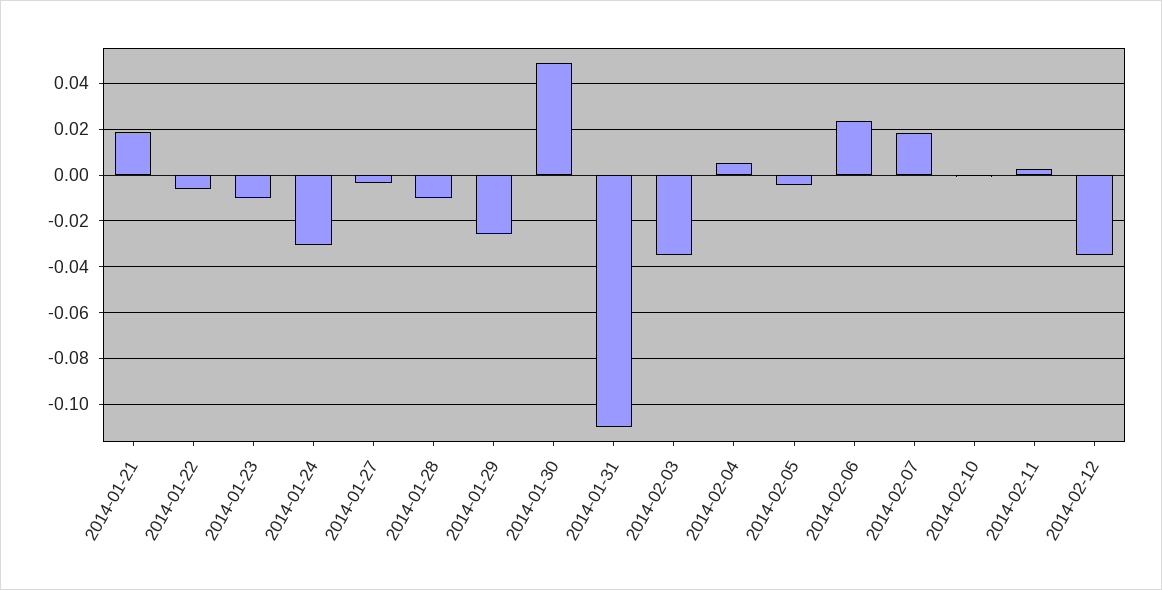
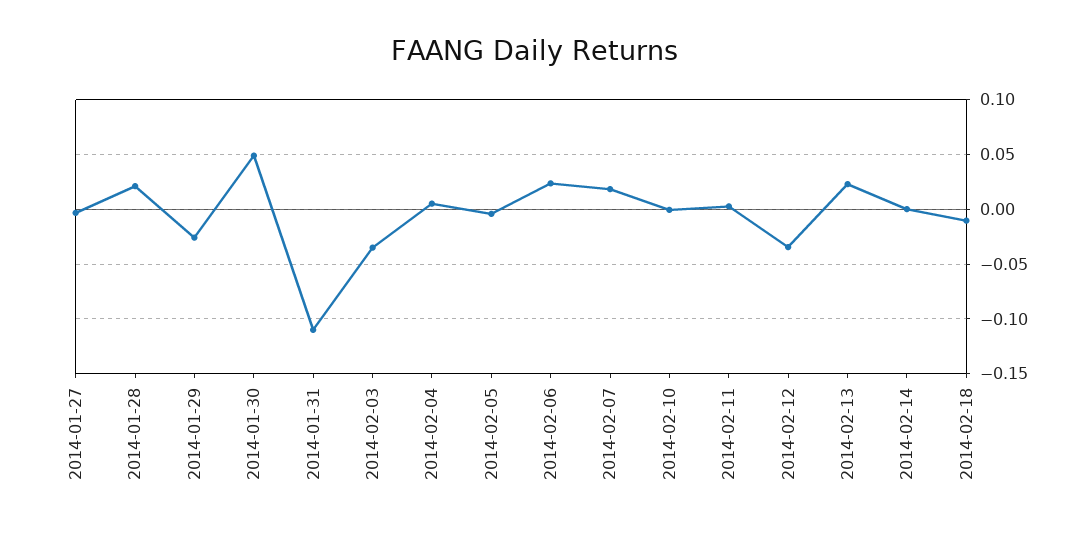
2014-01-21: 0.02 -> none
2014-01-22: -0.005 -> none
2014-01-23: -0.01 -> none
2014-01-24: -0.03 -> none
2014-01-28: -0.01 -> 0.02
2014-02-13: none -> 0.02
2014-02-14: none -> 0
2014-02-18: none -> -0.01

